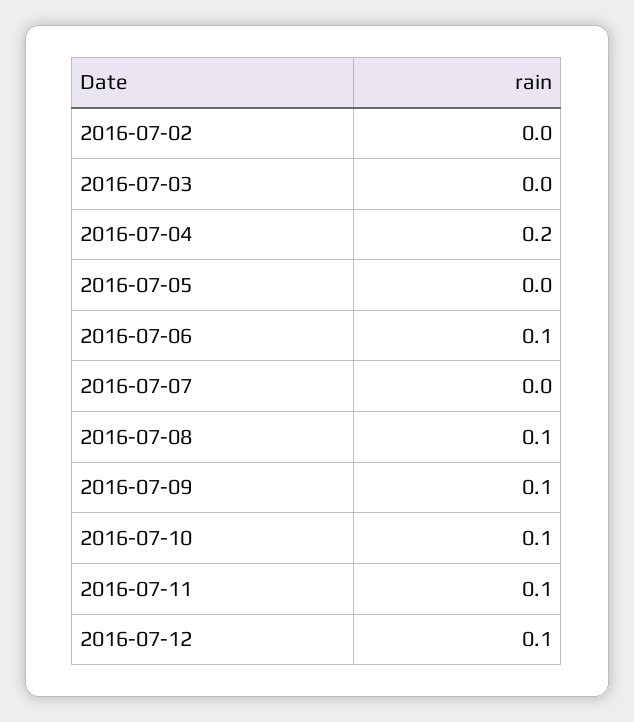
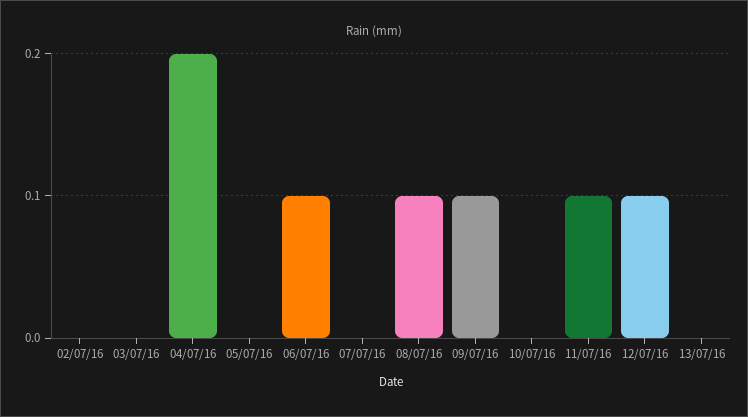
2016-07-10: 0.1 -> 0
13/07/16: none -> 0

